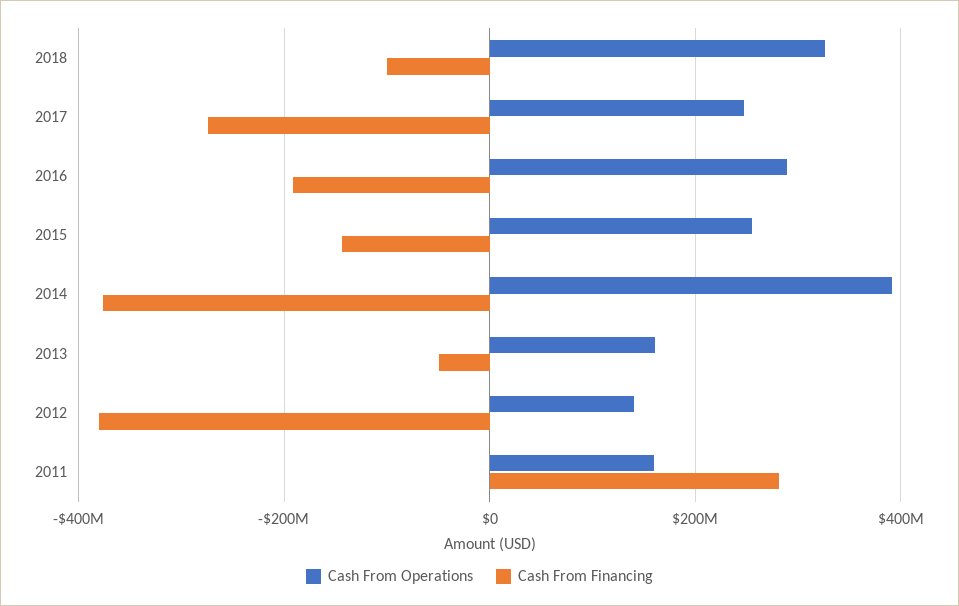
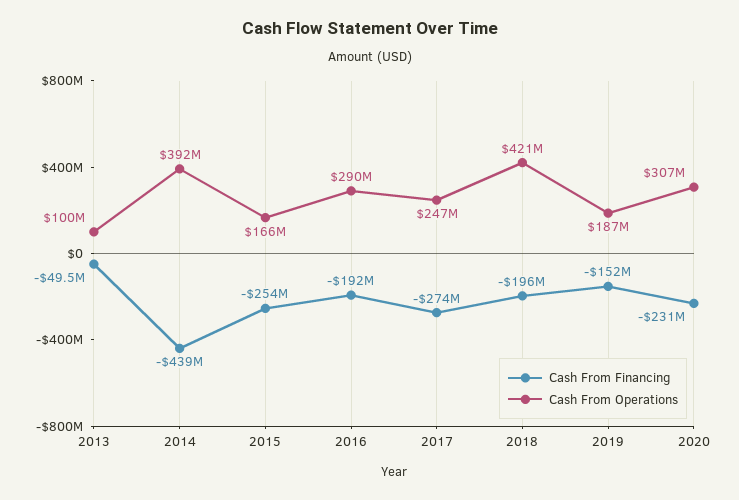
Cash From Operations, 2018: 320000000 -> 421000000
Cash From Financing, 2018: -100000000 -> -196000000
Cash From Operations, 2015: 260000000 -> 166000000
Cash From Financing, 2015: -140000000 -> -254000000
Cash From Financing, 2014: -380000000 -> -439000000
Cash From Operations, 2013: 160000000 -> 100000000
Cash From Operations, 2012: 140000000 -> none
Cash From Financing, 2012: -380000000 -> none
Cash From Operations, 2011: 160000000 -> none
Cash From Financing, 2011: 280000000 -> none
Cash From Financing, 2019: none -> -152000000
Cash From Operations, 2019: none -> 187000000
Cash From Financing, 2020: none -> -231000000
Cash From Operations, 2020: none -> 307000000

